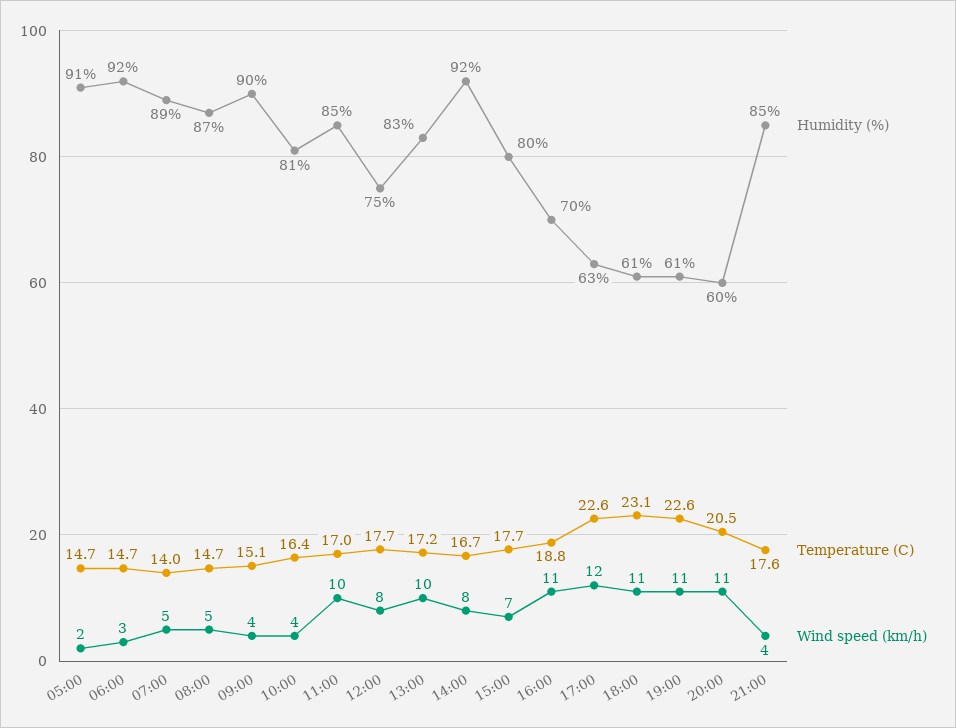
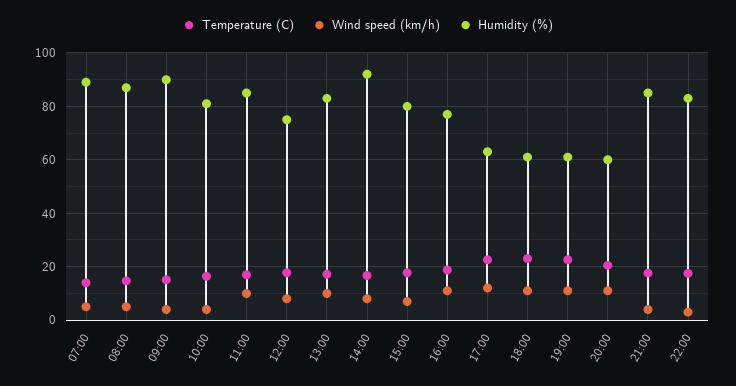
Humidity (%), 05:00: 91 -> none
Temperature (C), 05:00: 14.7 -> none
Wind speed (km/h), 05:00: 2 -> none
Humidity (%), 06:00: 92 -> none
Temperature (C), 06:00: 14.7 -> none
Wind speed (km/h), 06:00: 3 -> none
Humidity (%), 16:00: 70 -> 77.5
Temperature (C), 22:00: none -> 17.5
Wind speed (km/h), 22:00: none -> 2.5
Humidity (%), 22:00: none -> 82.5

